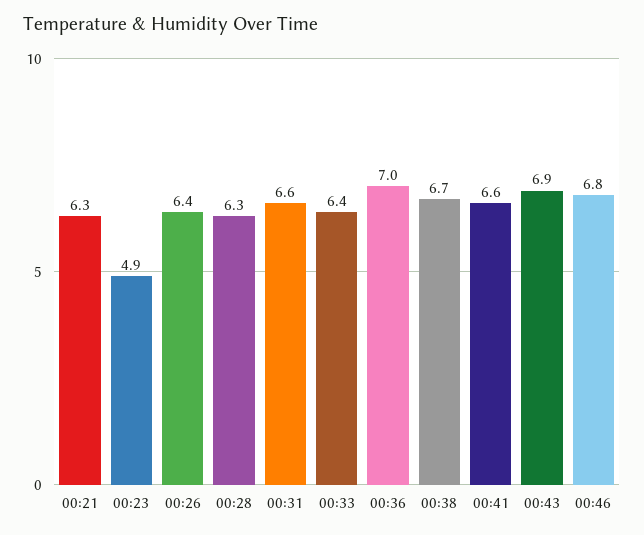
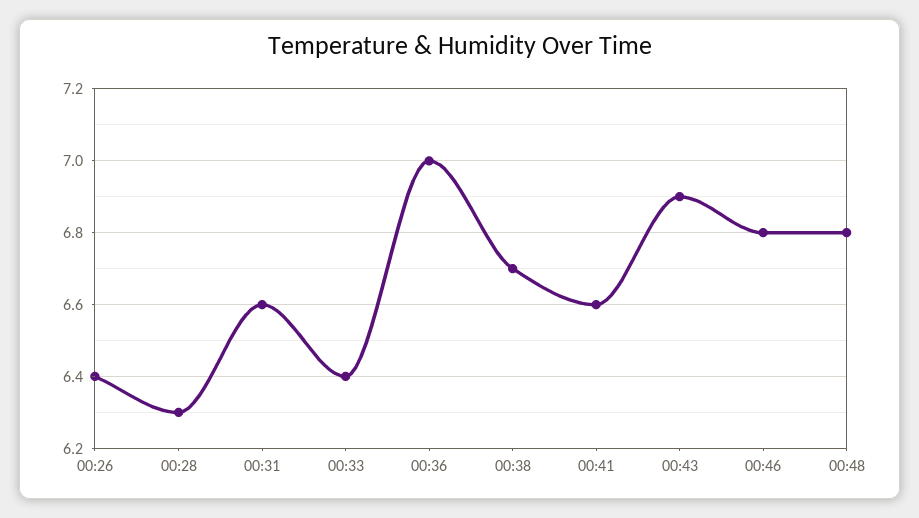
00:21: 6.3 -> none
00:23: 4.9 -> none
00:48: none -> 6.8

